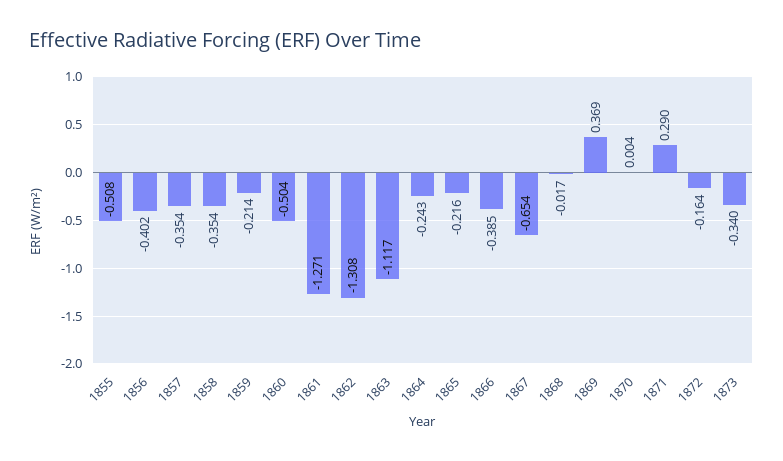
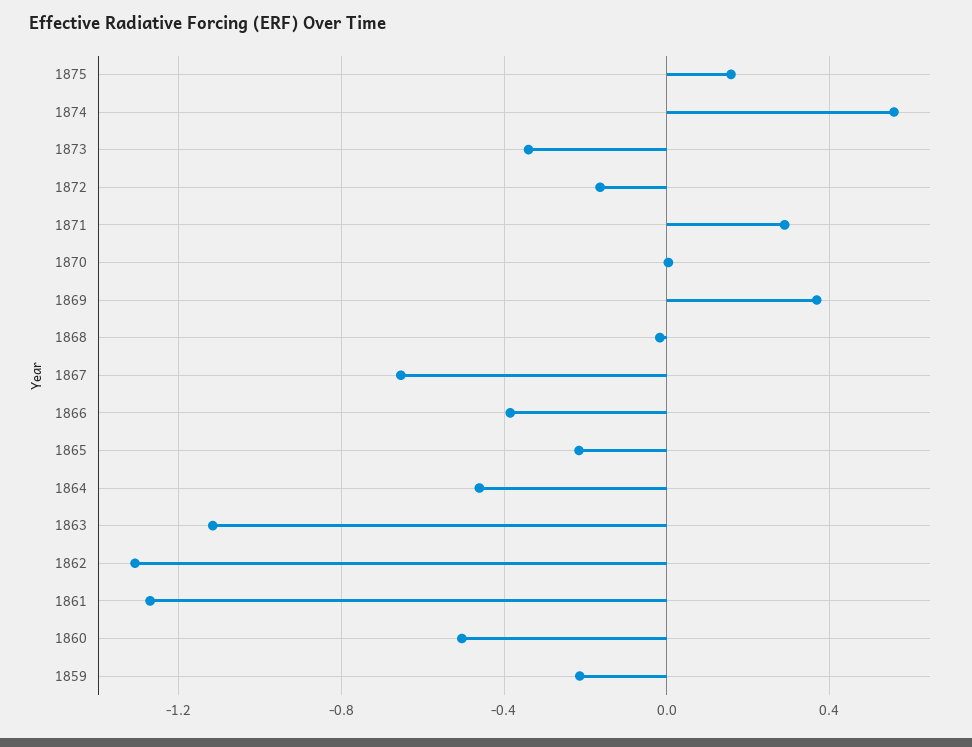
1855: -0.508 -> none
1856: -0.402 -> none
1857: -0.354 -> none
1858: -0.354 -> none
1864: -0.243 -> -0.45
1875: none -> 0.15
1874: none -> 0.55

